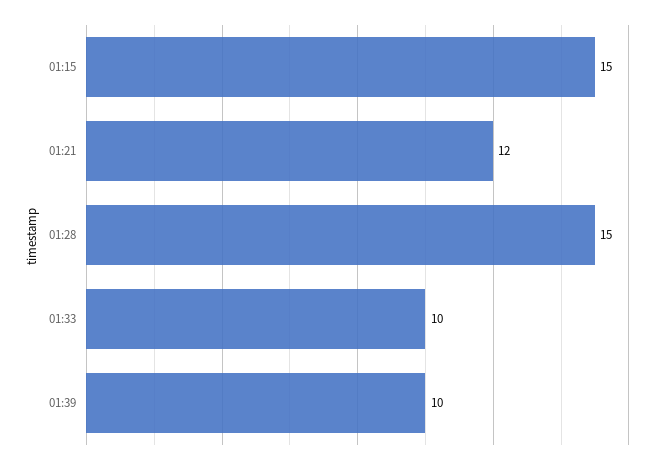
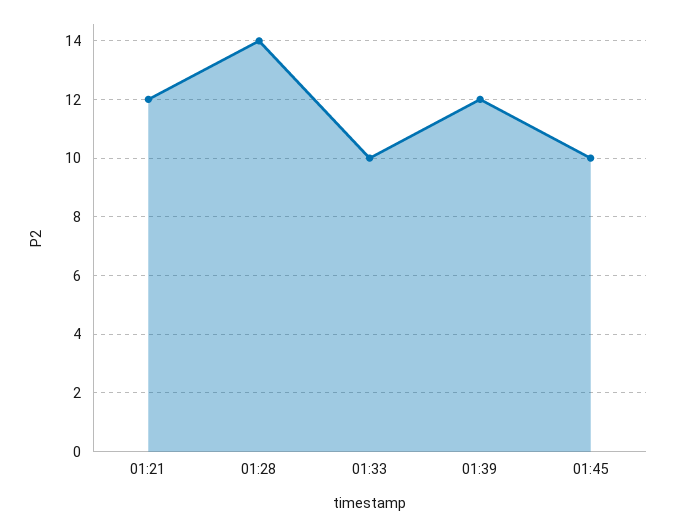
01:15: 15 -> none
01:28: 15 -> 14
01:39: 10 -> 12
01:45: none -> 10

